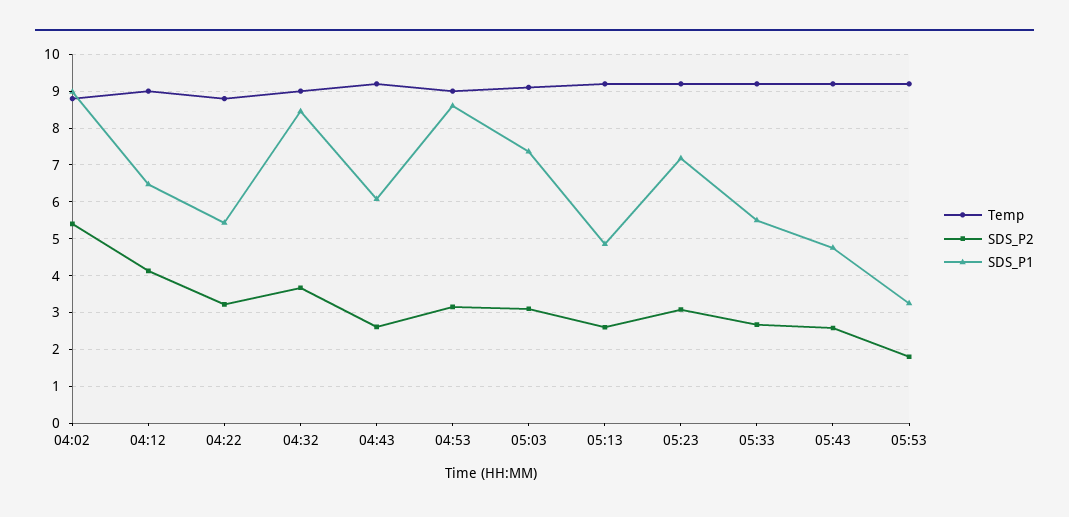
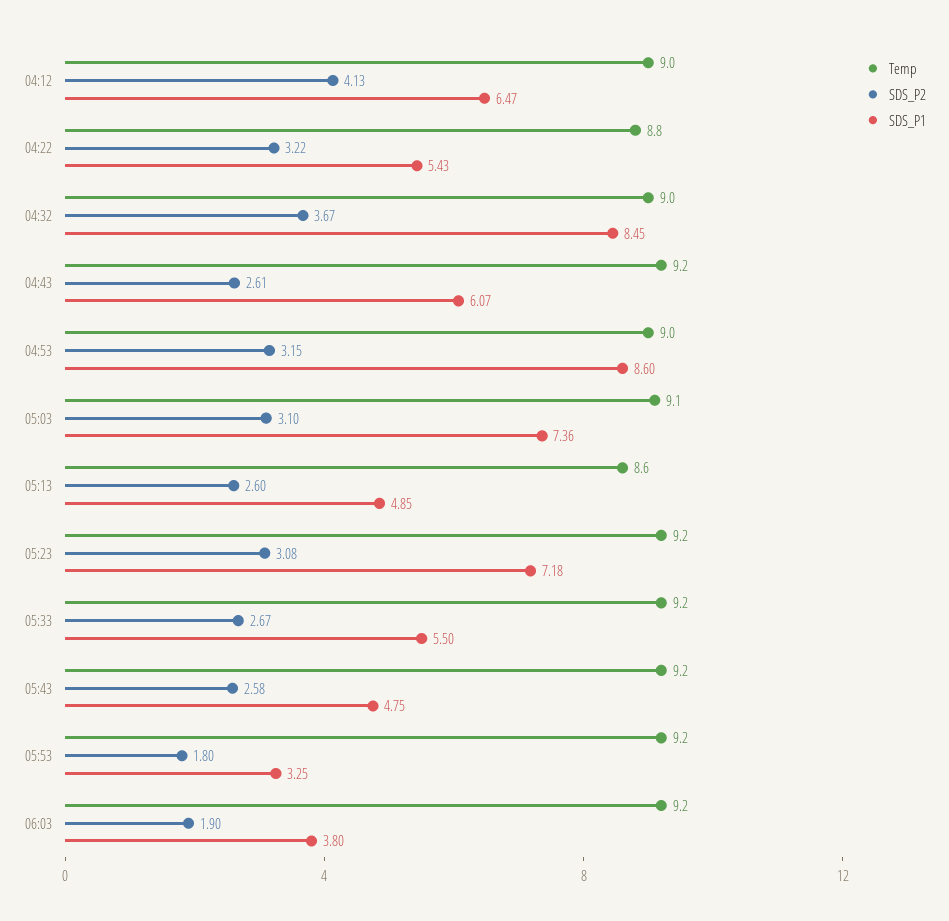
Temp, 04:02: 8.8 -> none
SDS_P2, 04:02: 5.4 -> none
SDS_P1, 04:02: 9 -> none
Temp, 05:13: 9.2 -> 8.6
Temp, 06:03: none -> 9.2
SDS_P2, 06:03: none -> 1.9
SDS_P1, 06:03: none -> 3.8

